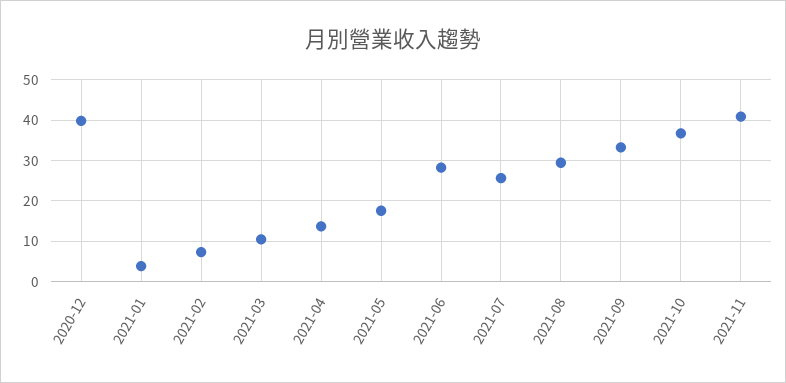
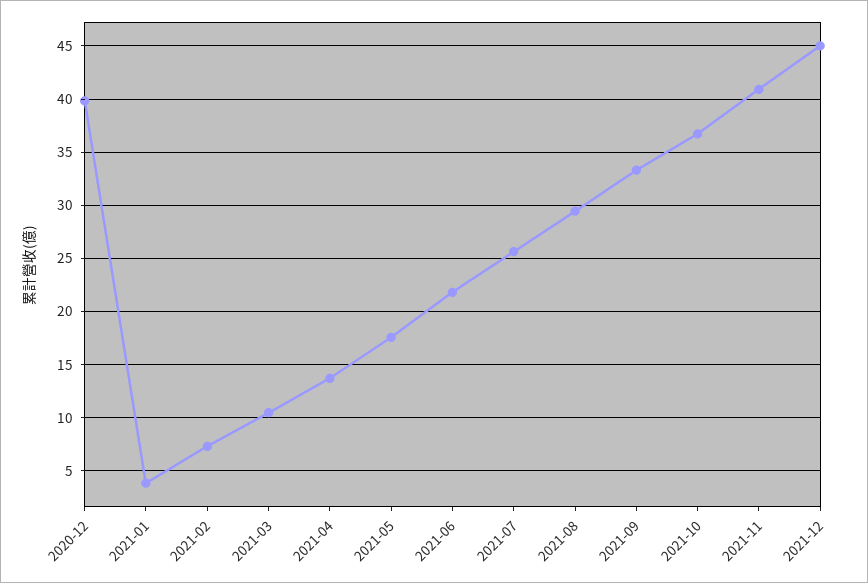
2021-06: 28 -> 22
2021-12: none -> 45

